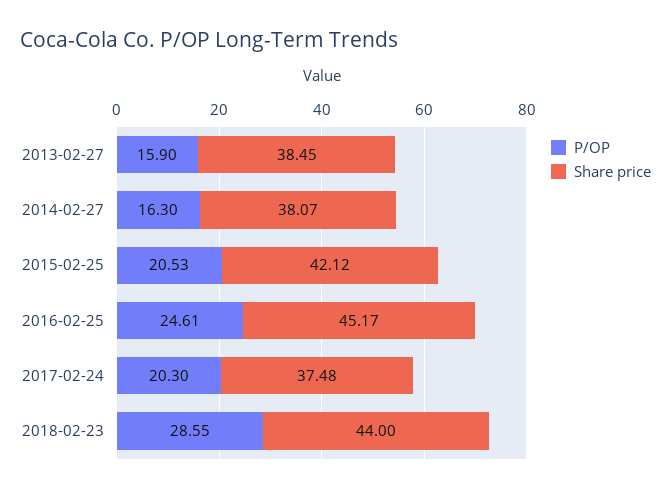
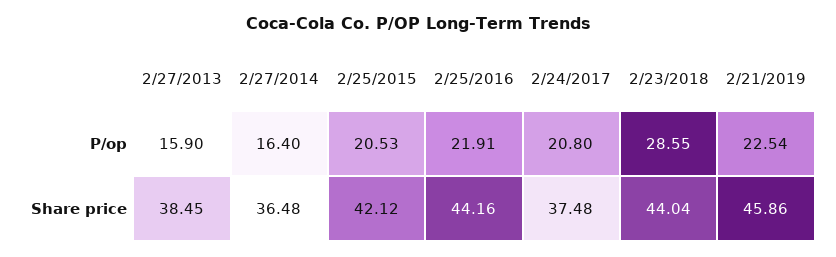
P/OP, 2014-02-27: 16.3 -> 16.4
Share price, 2014-02-27: 38.07 -> 36.48
P/OP, 2016-02-25: 24.61 -> 21.91
Share price, 2016-02-25: 45.17 -> 44.16
P/OP, 2017-02-24: 20.3 -> 20.8
Share price, 2018-02-23: 44 -> 44.04
P/OP, 2/21/2019: none -> 22.54
Share price, 2/21/2019: none -> 45.86

